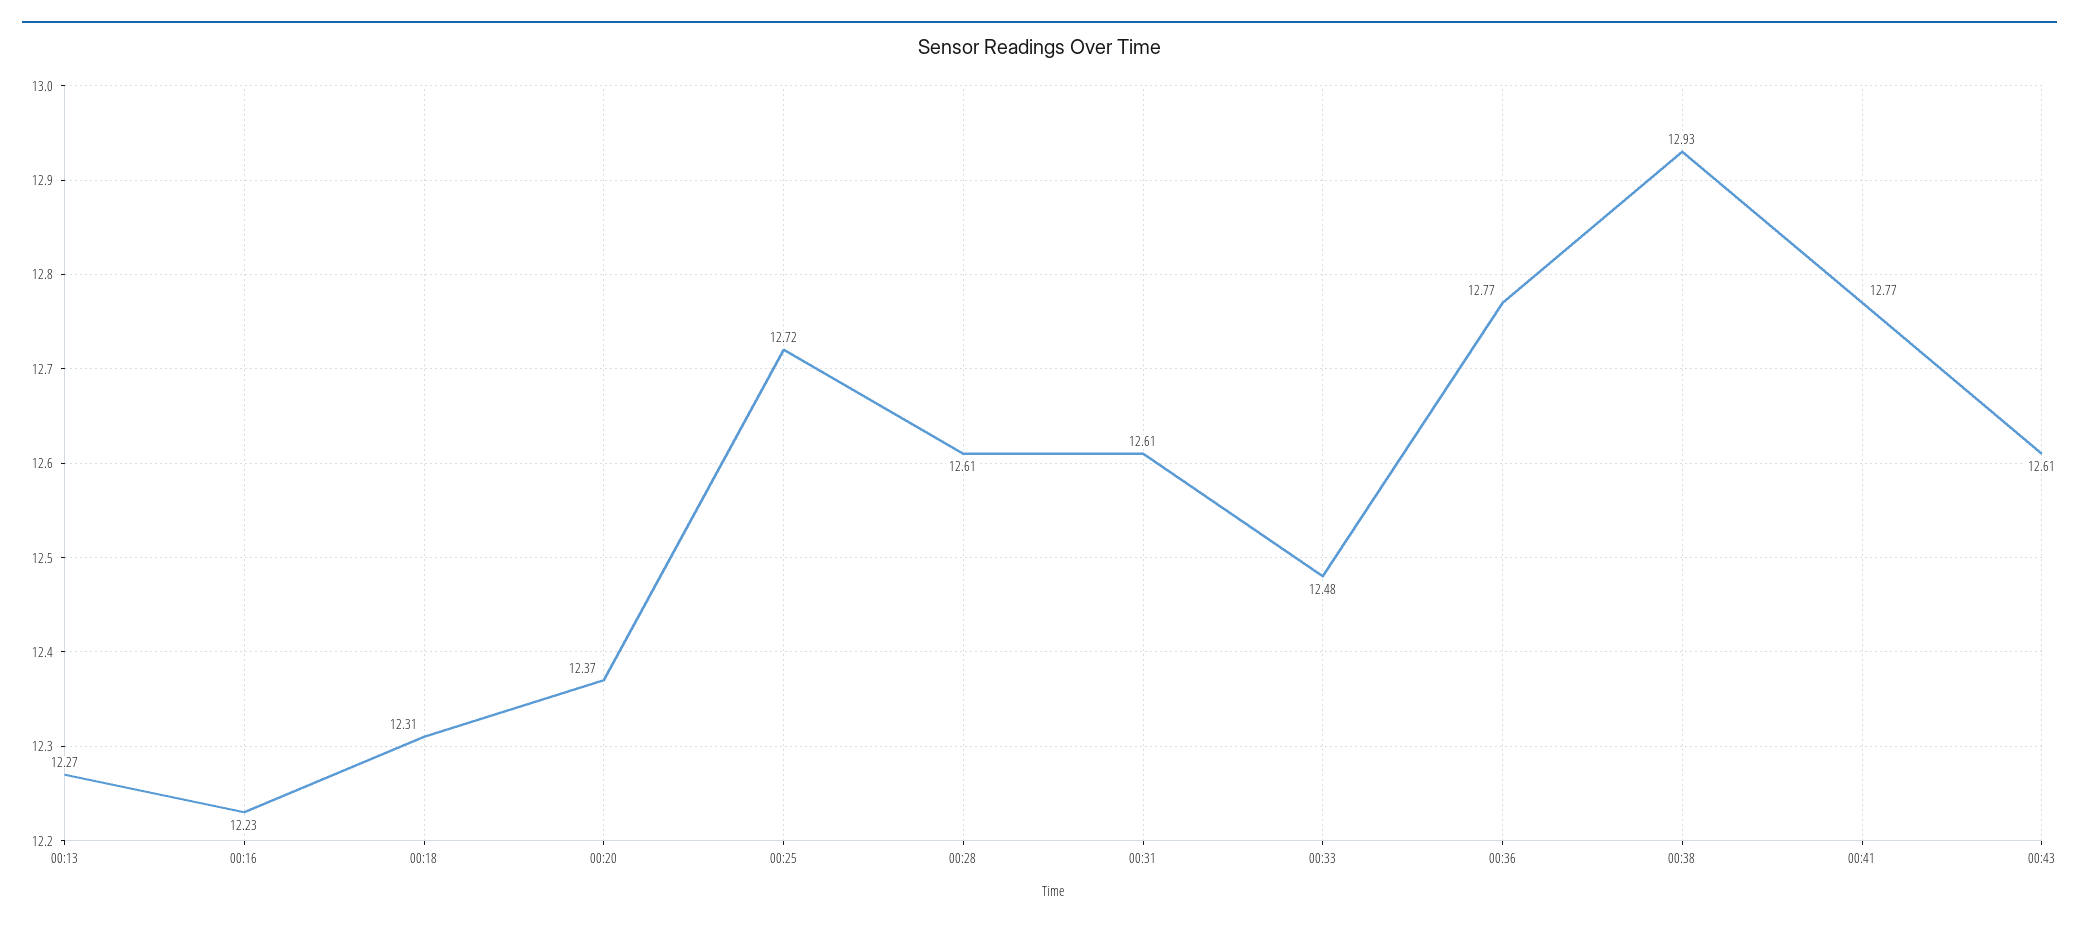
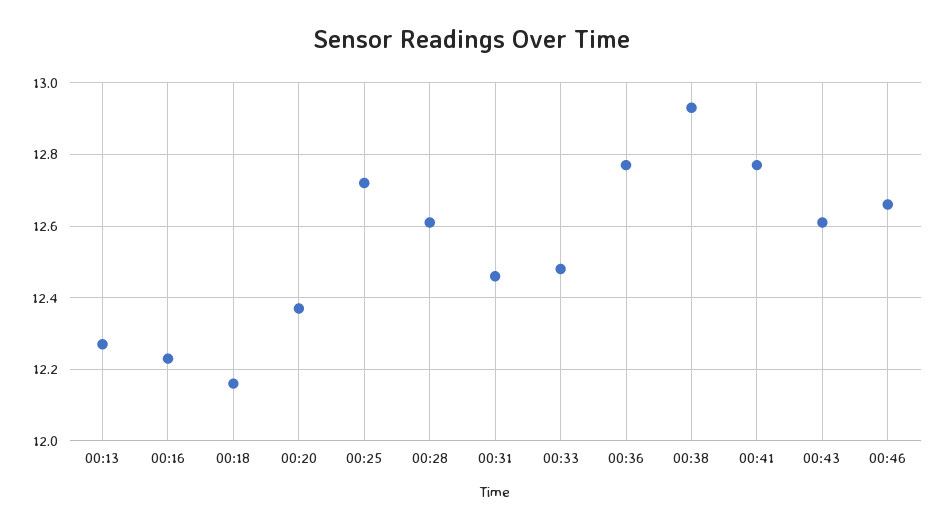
00:18: 12.31 -> 12.15
00:31: 12.61 -> 12.45
00:46: none -> 12.65

